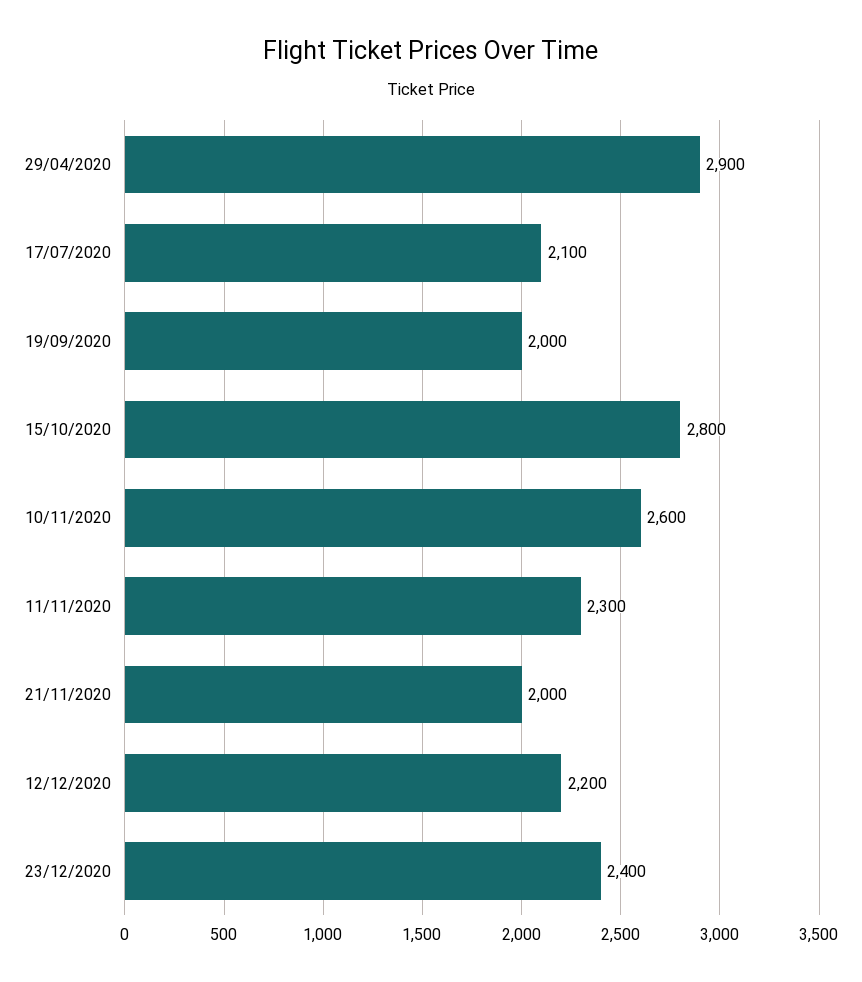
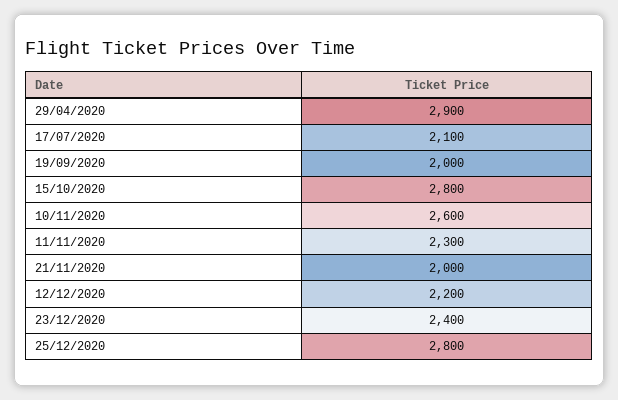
25/12/2020: none -> 2800

